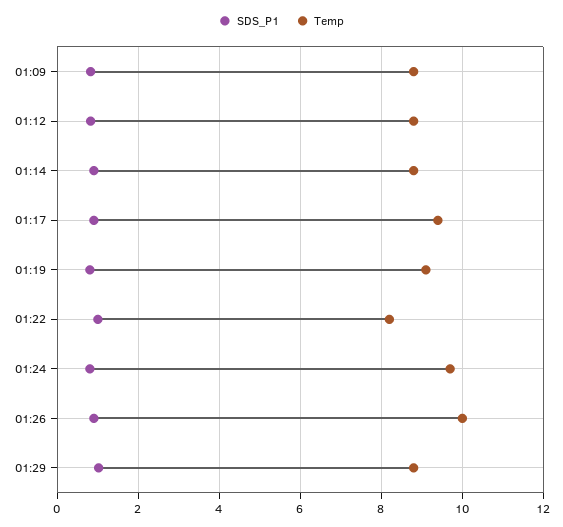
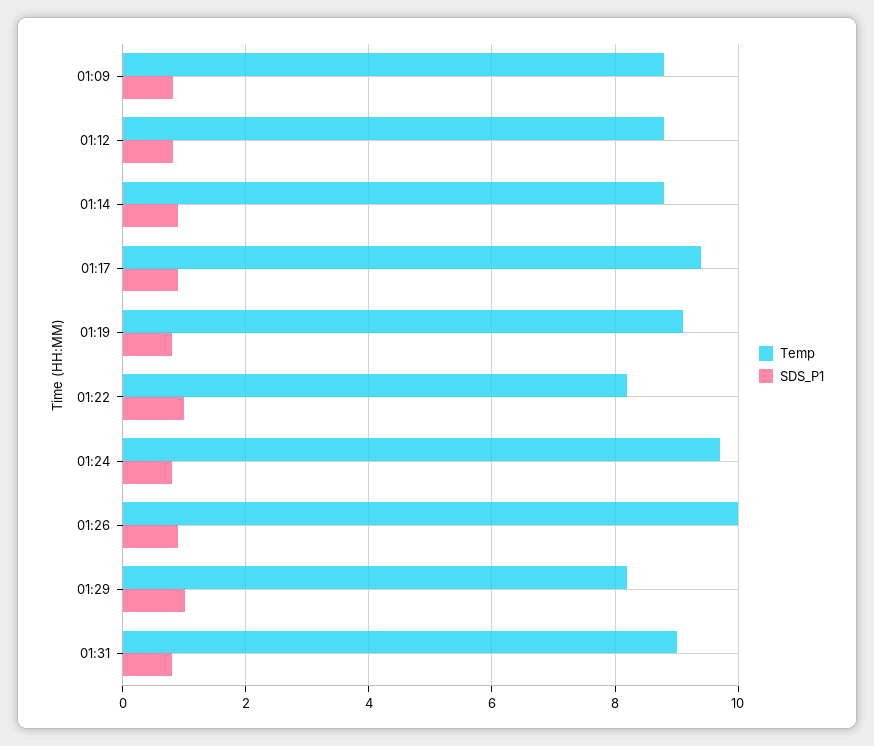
Temp, 01:29: 8.8 -> 8.2
Temp, 01:31: none -> 9
SDS_P1, 01:31: none -> 0.8

